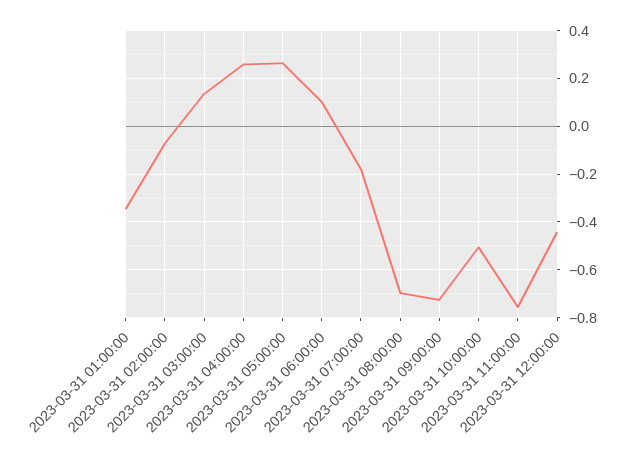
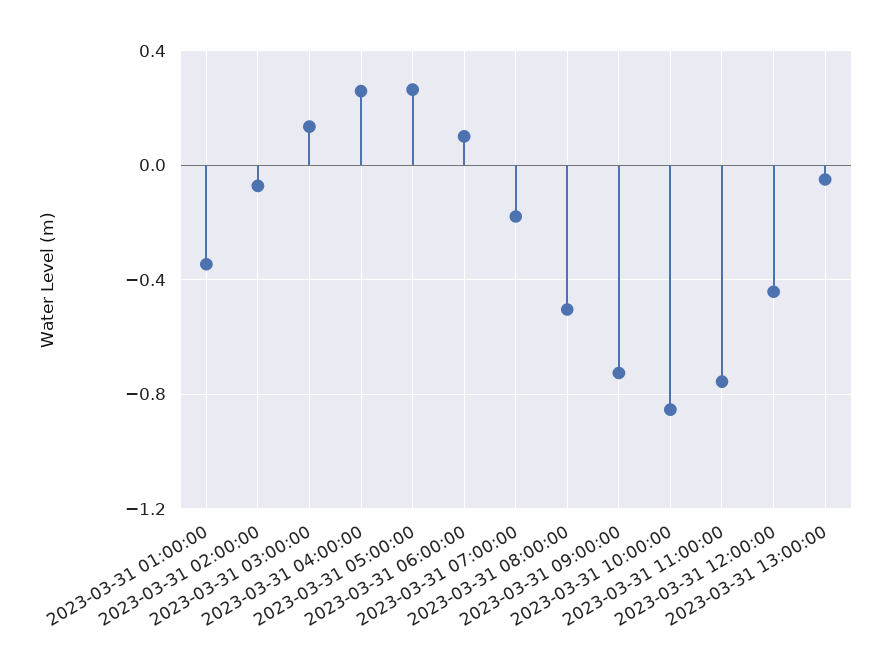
2023-03-31 08:00:00: -0.7 -> -0.5
2023-03-31 10:00:00: -0.5 -> -0.85
2023-03-31 13:00:00: none -> -0.05

